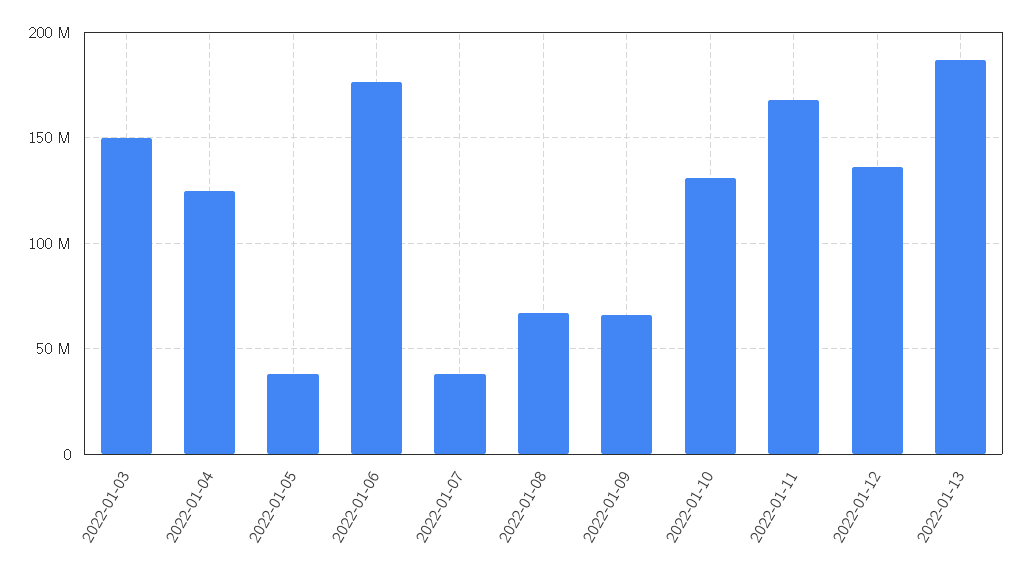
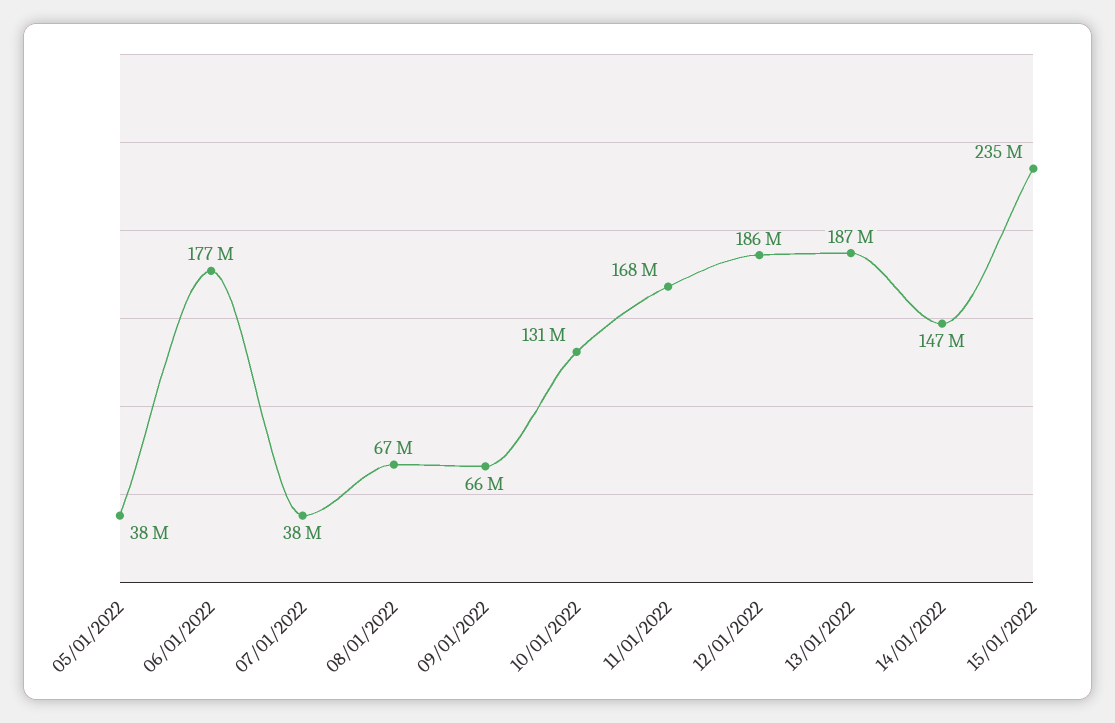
2022-01-03: 150000000 -> none
2022-01-04: 125000000 -> none
2022-01-12: 135000000 -> 186000000
14/01/2022: none -> 147000000
15/01/2022: none -> 235000000

